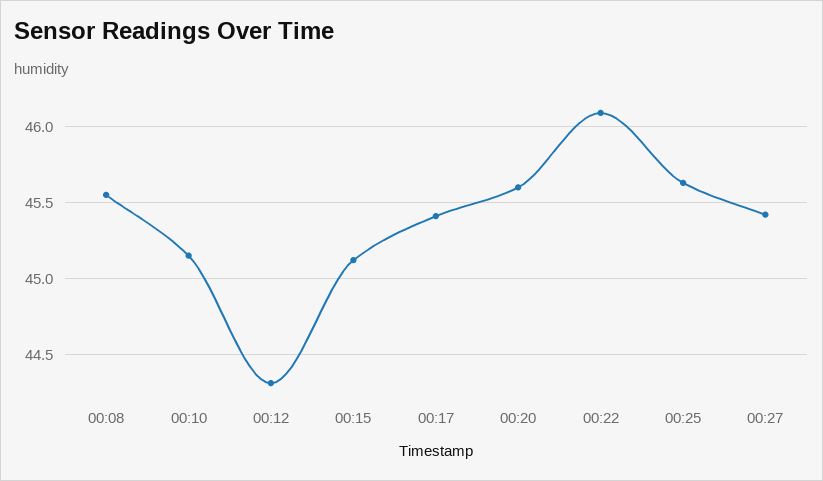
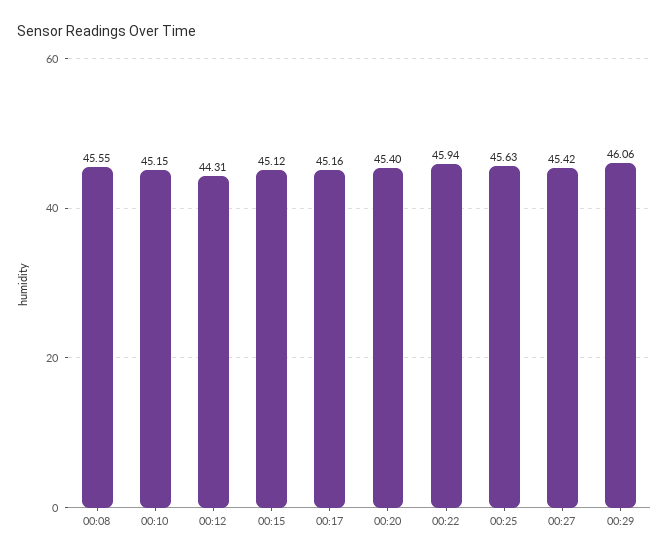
00:17: 45.4 -> 45.16
00:20: 45.6 -> 45.4
00:22: 46.1 -> 45.94
00:29: none -> 46.06

